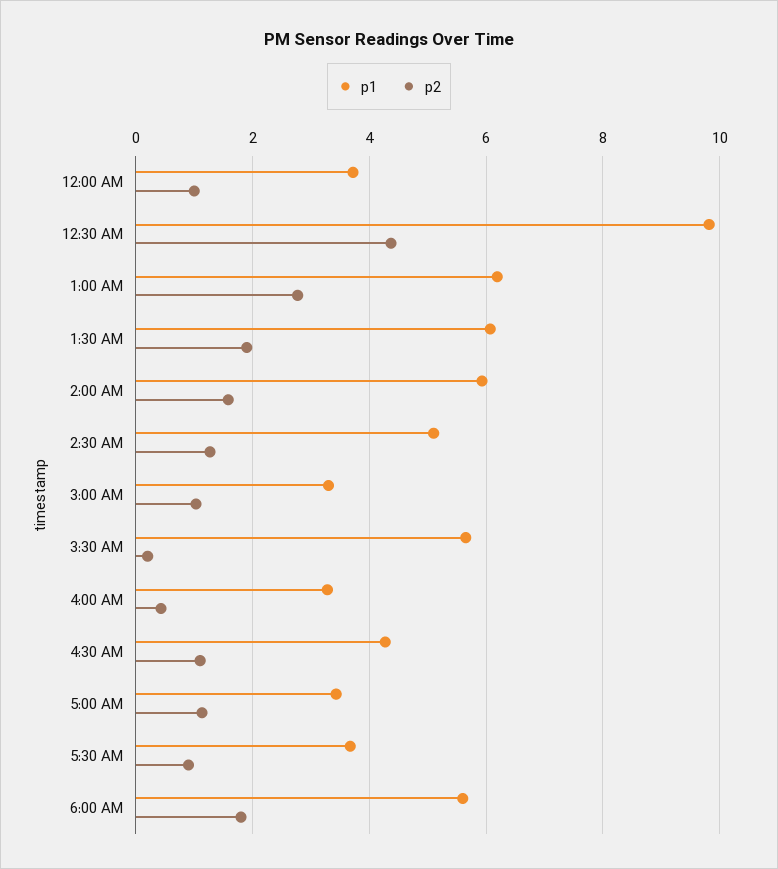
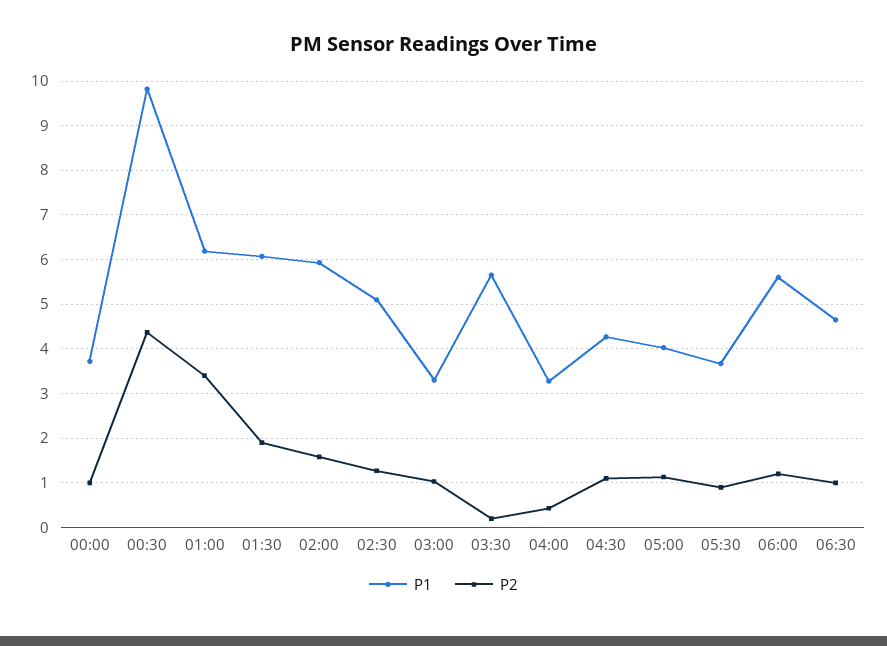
p2, 1:00 AM: 2.8 -> 3.4
p1, 5:00 AM: 3.4 -> 4
p2, 6:00 AM: 1.8 -> 1.2
p1, 06:30: none -> 4.6
p2, 06:30: none -> 1

